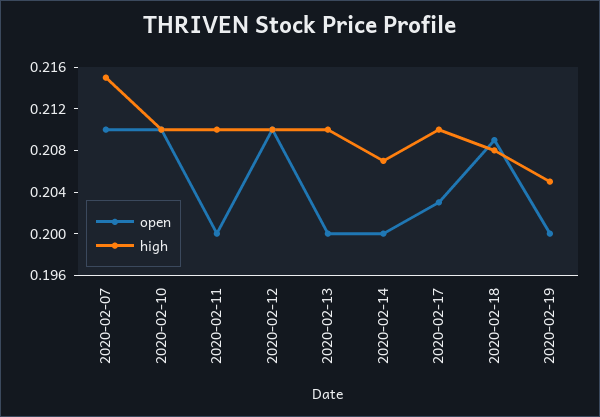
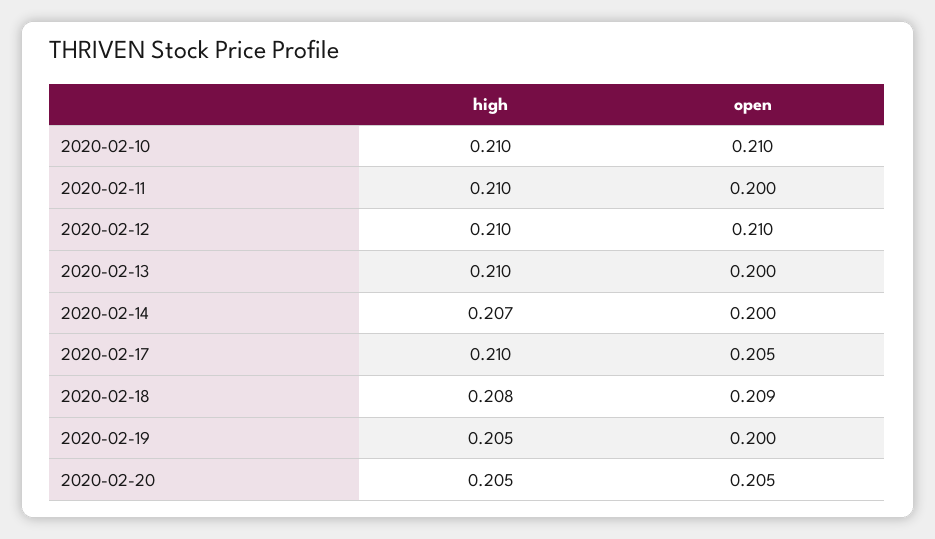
open, 2020-02-07: 0.21 -> none
high, 2020-02-07: 0.215 -> none
open, 2020-02-17: 0.203 -> 0.205
high, 2020-02-20: none -> 0.205
open, 2020-02-20: none -> 0.205

